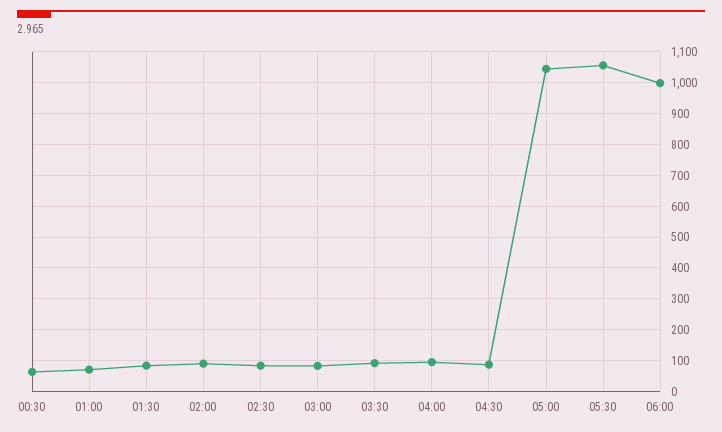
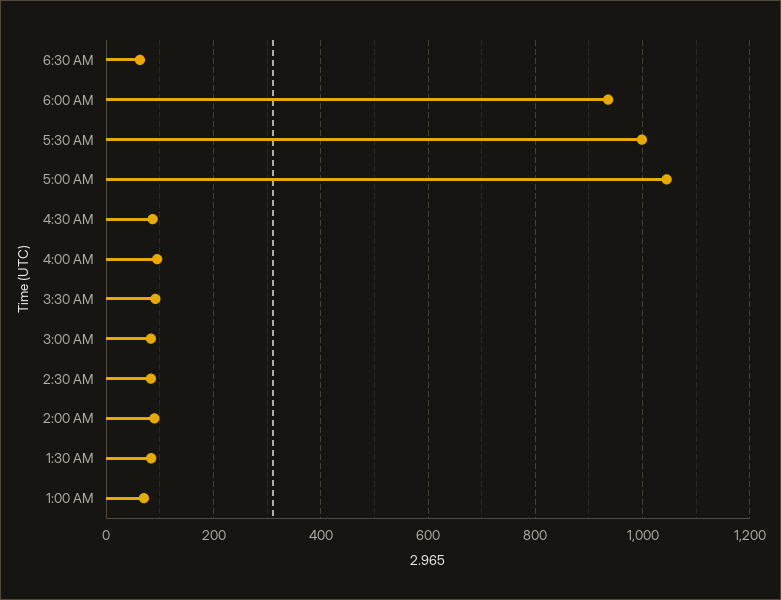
00:30: 60 -> none
05:30: 1060 -> 1000
06:00: 1000 -> 940
6:30 AM: none -> 60

